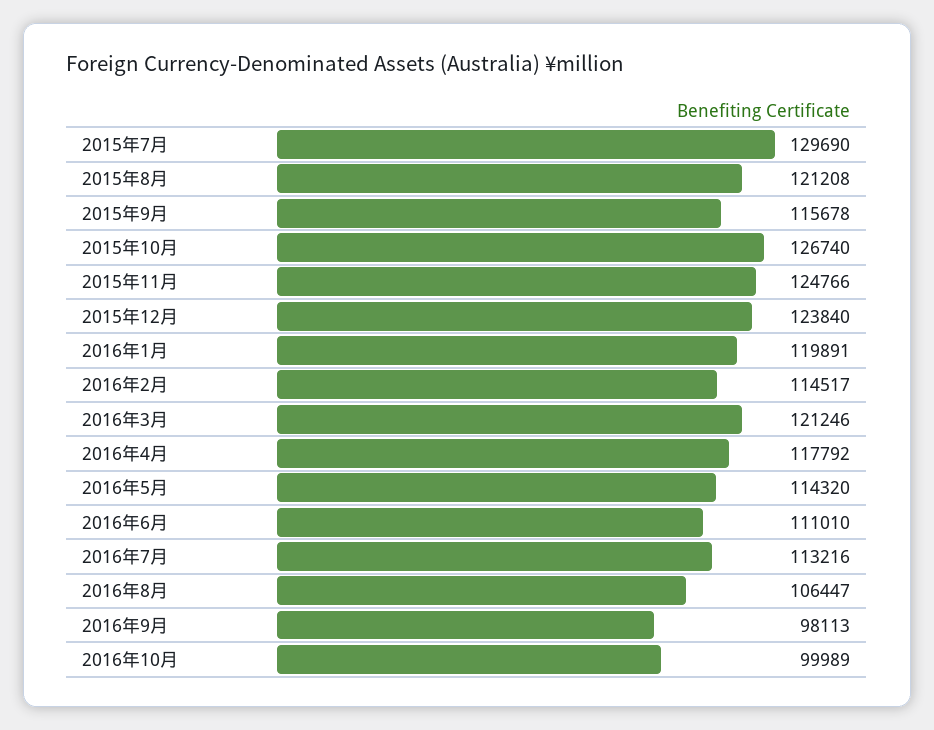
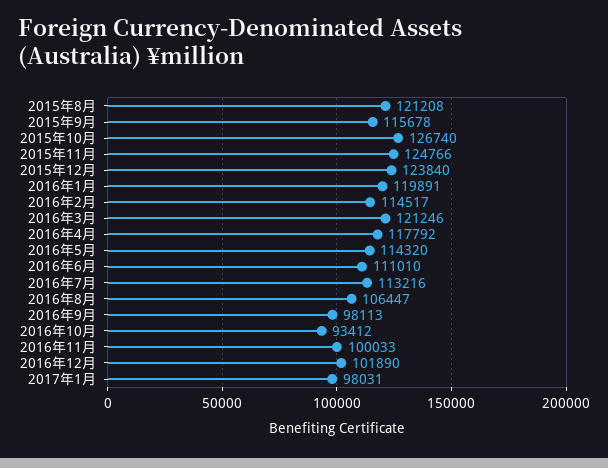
2015年7月: 129690 -> none
2016年10月: 99989 -> 93412
2016年11月: none -> 100033
2016年12月: none -> 101890
2017年1月: none -> 98031

